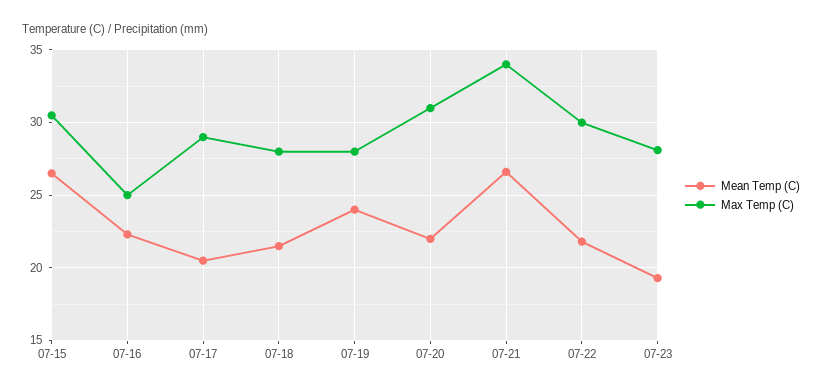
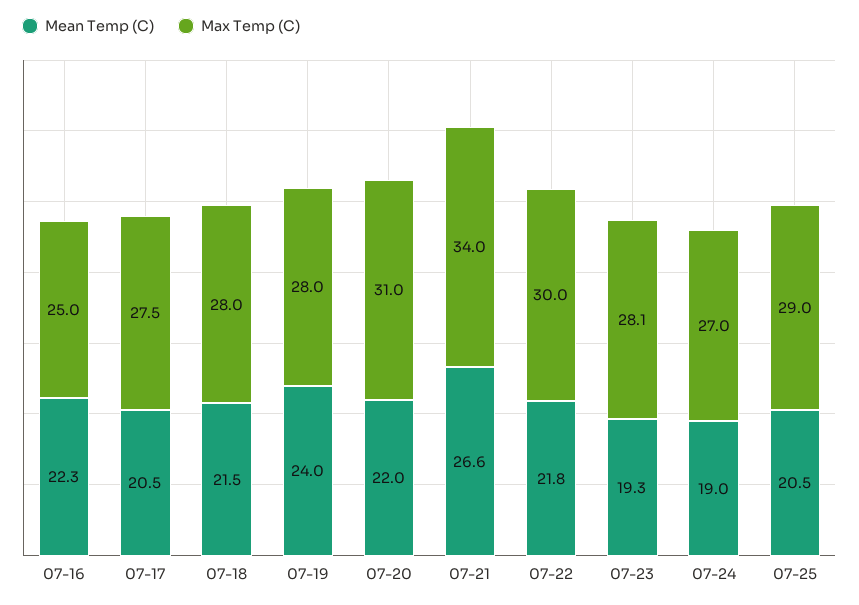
Mean Temp (C), 07-15: 26.5 -> none
Max Temp (C), 07-15: 30.5 -> none
Max Temp (C), 07-17: 29 -> 27.5
Mean Temp (C), 07-24: none -> 19
Max Temp (C), 07-24: none -> 27
Mean Temp (C), 07-25: none -> 20.5
Max Temp (C), 07-25: none -> 29

